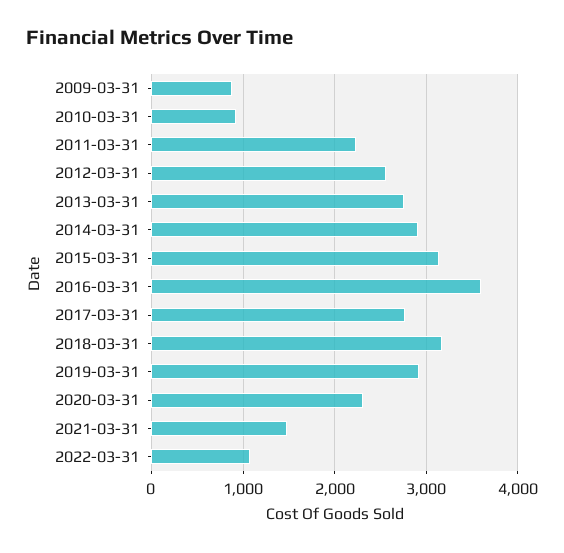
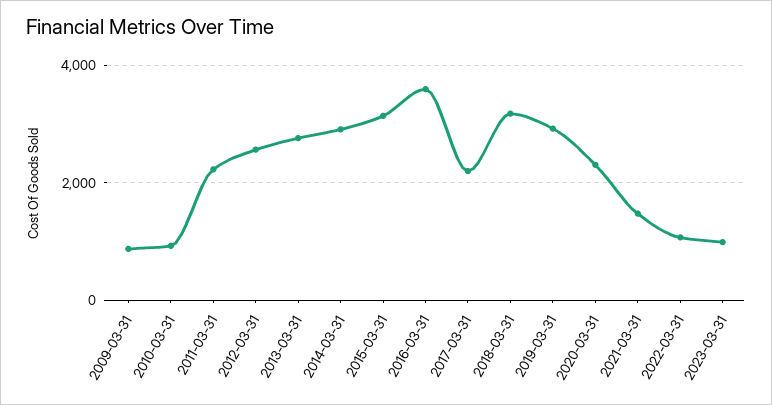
2017-03-31: 2800 -> 2200
2023-03-31: none -> 1000

